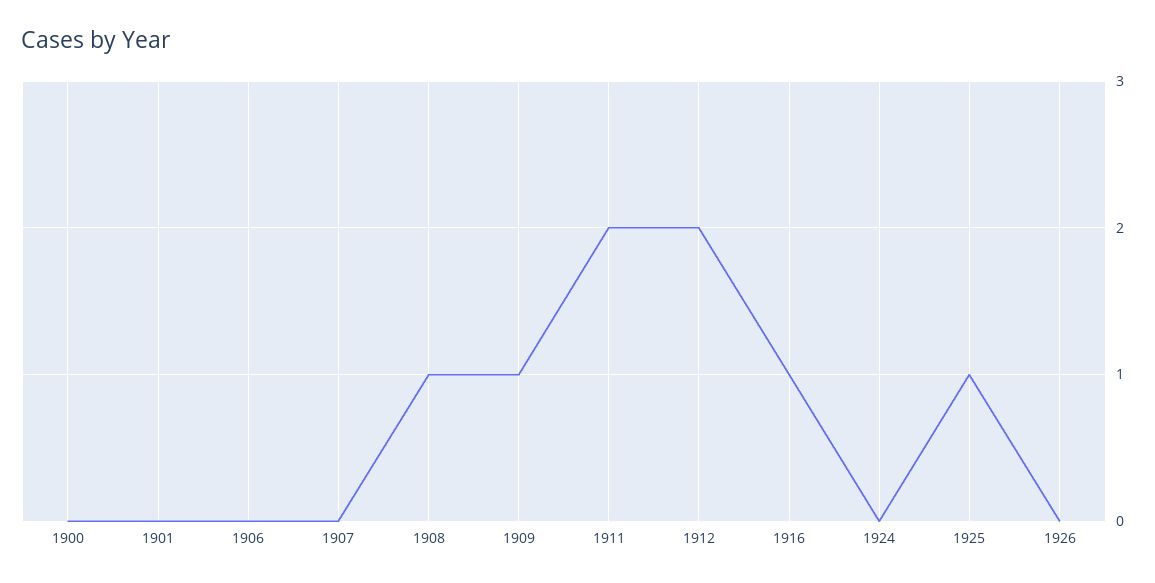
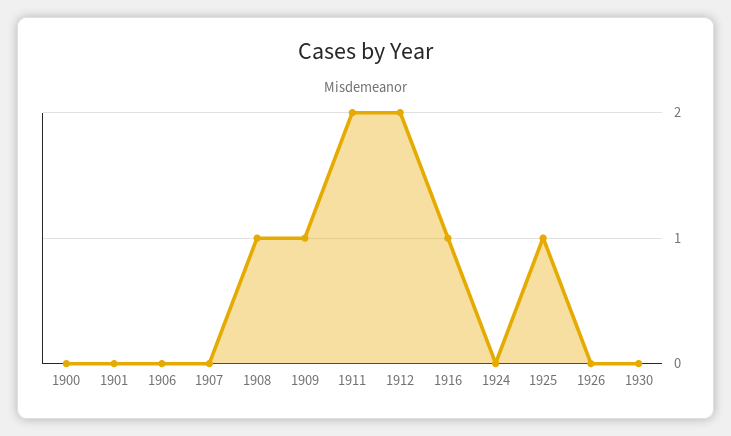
1930: none -> 0

